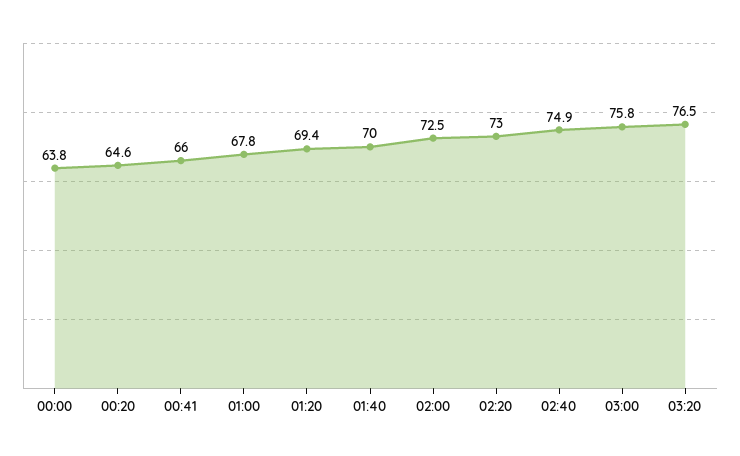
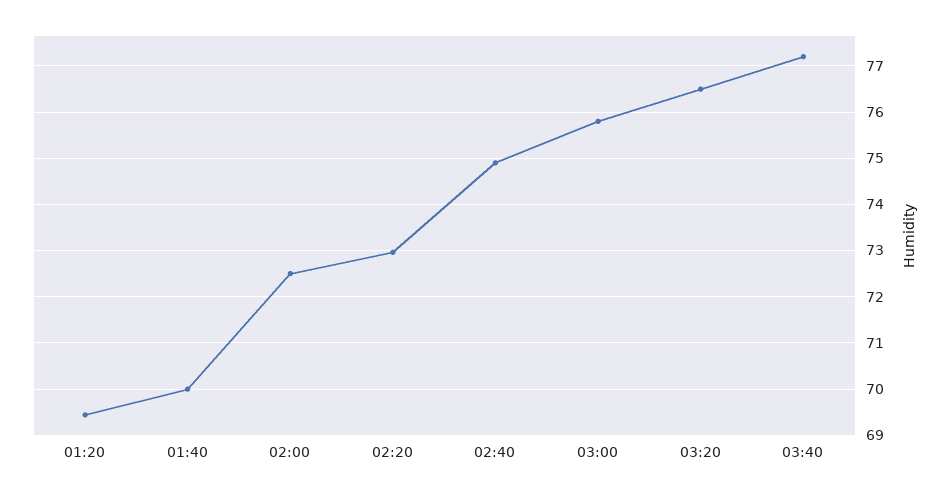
00:00: 63.8 -> none
00:20: 64.6 -> none
00:41: 66 -> none
01:00: 67.8 -> none
03:40: none -> 77.2

